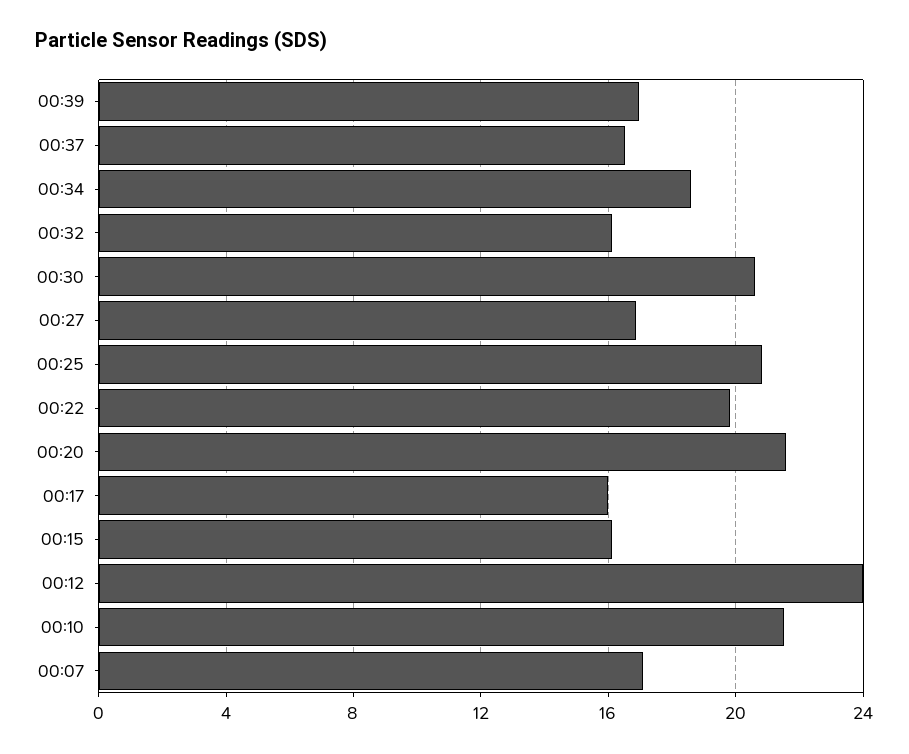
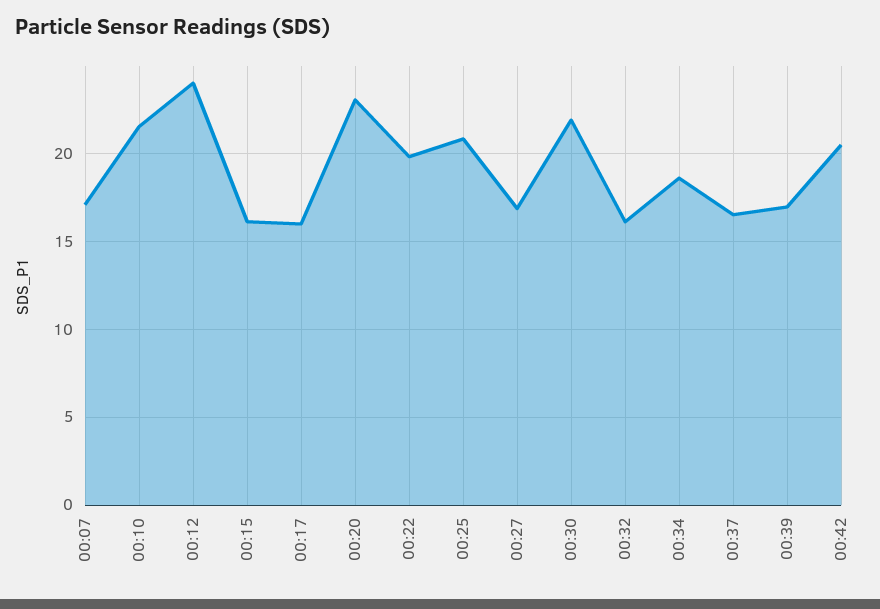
00:30: 20.5 -> 22
00:20: 21.5 -> 23
00:42: none -> 20.5

